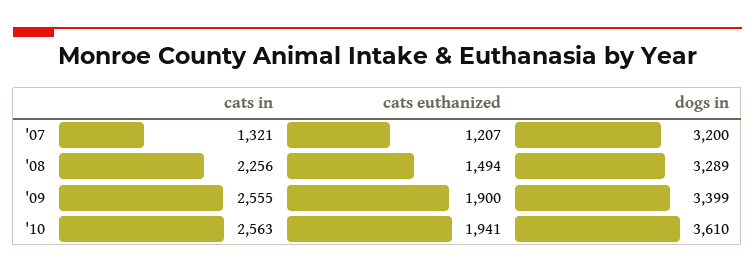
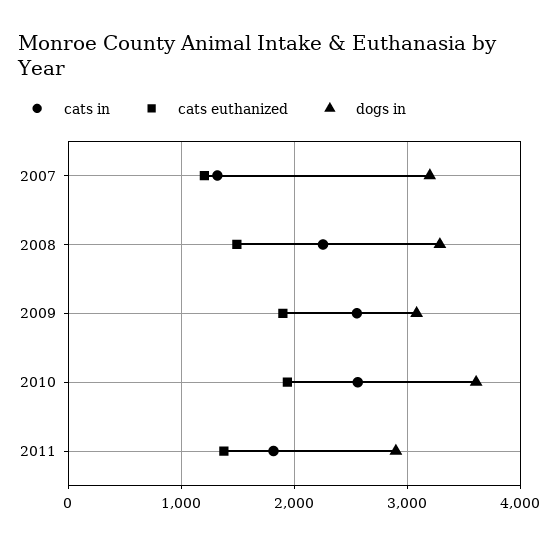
dogs in, '09: 3399 -> 3100
cats in, 2011: none -> 1800
cats euthanized, 2011: none -> 1400
dogs in, 2011: none -> 2900

